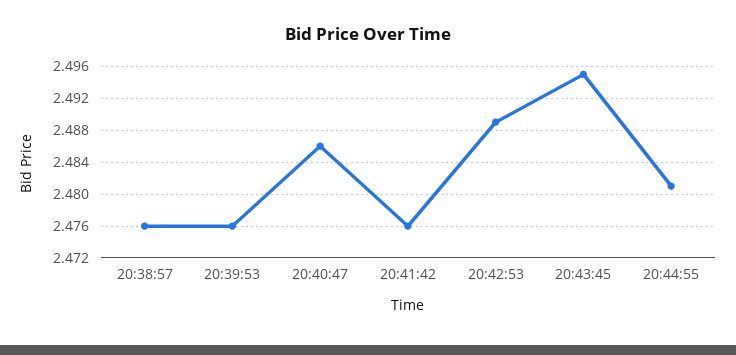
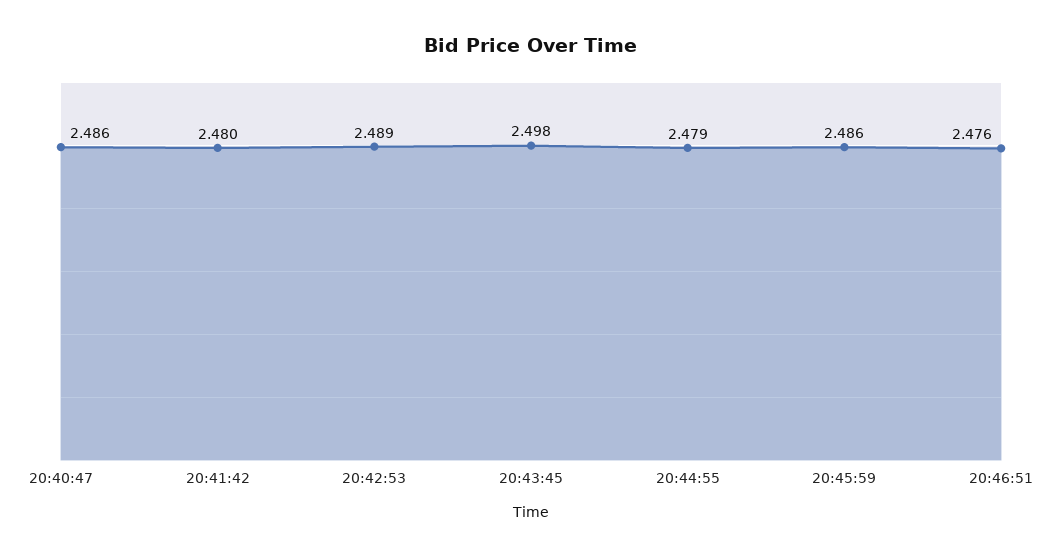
20:38:57: 2.476 -> none
20:39:53: 2.476 -> none
20:41:42: 2.476 -> 2.48
20:43:45: 2.495 -> 2.498
20:44:55: 2.481 -> 2.479
20:45:59: none -> 2.486
20:46:51: none -> 2.476

